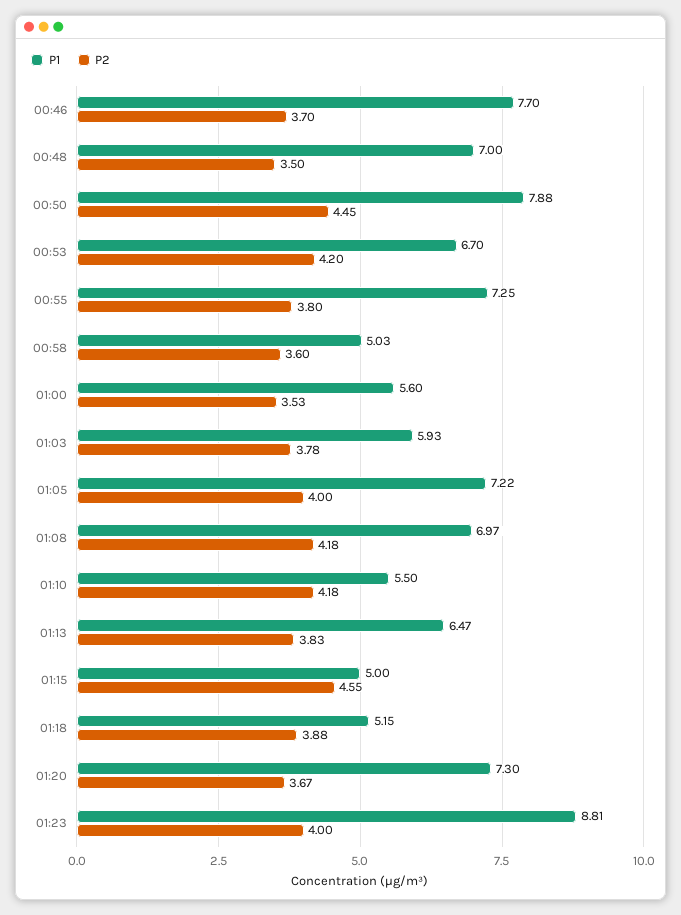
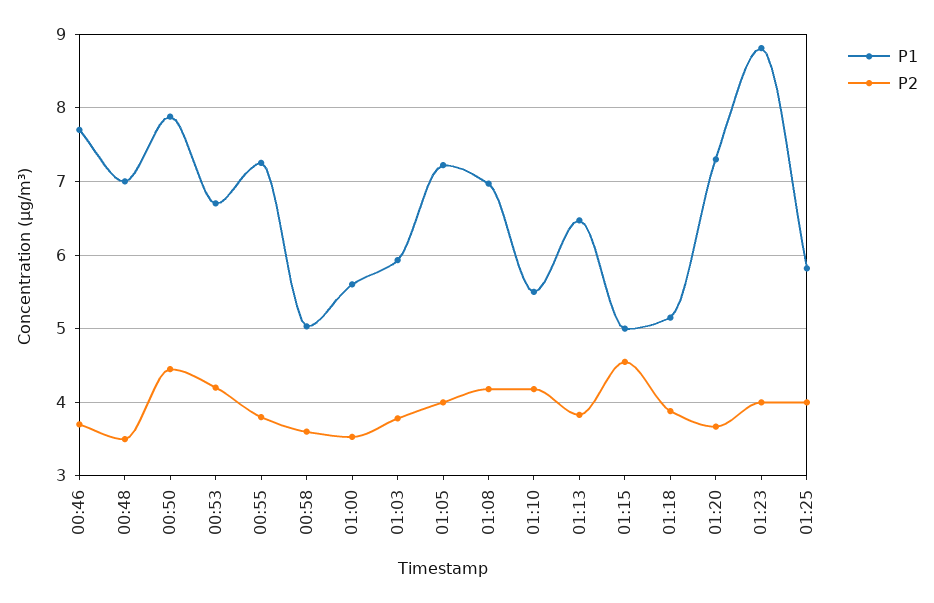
P1, 01:25: none -> 5.8
P2, 01:25: none -> 4

